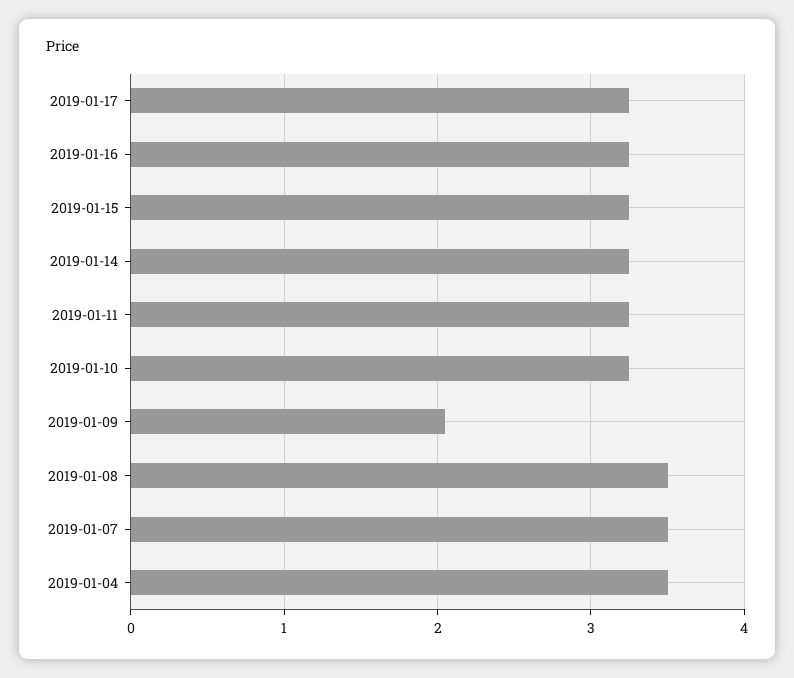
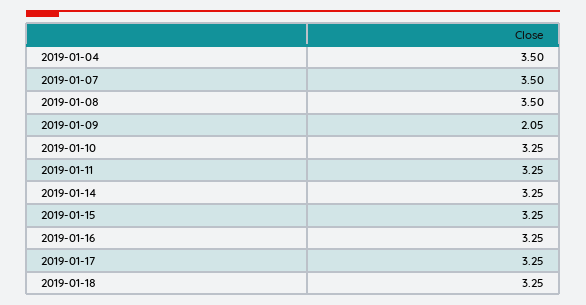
2019-01-18: none -> 3.25

